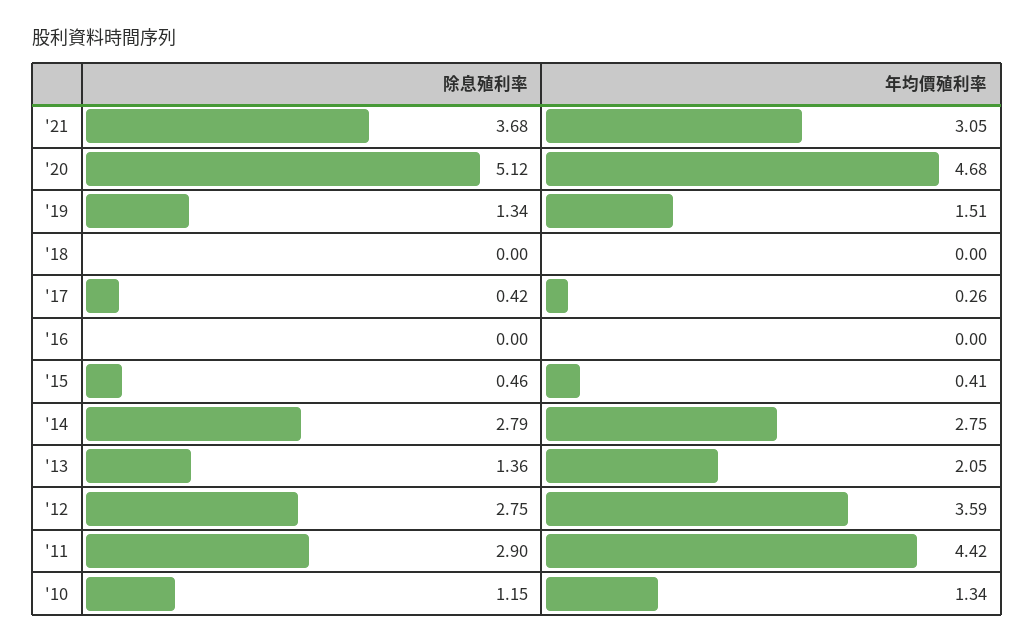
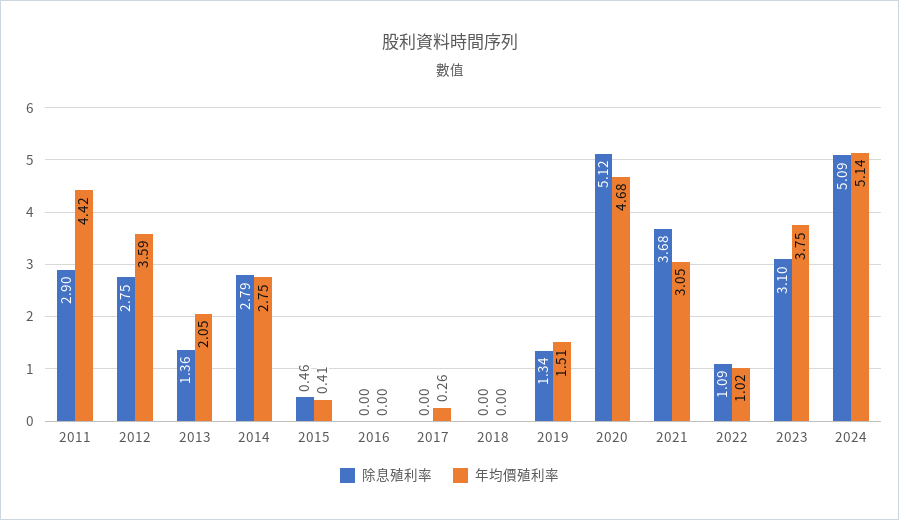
除息殖利率, '17: 0.42 -> 0
除息殖利率, '10: 1.15 -> none
年均價殖利率, '10: 1.34 -> none
除息殖利率, 2022: none -> 1.09
年均價殖利率, 2022: none -> 1.02
除息殖利率, 2023: none -> 3.1
年均價殖利率, 2023: none -> 3.75
除息殖利率, 2024: none -> 5.09
年均價殖利率, 2024: none -> 5.14

